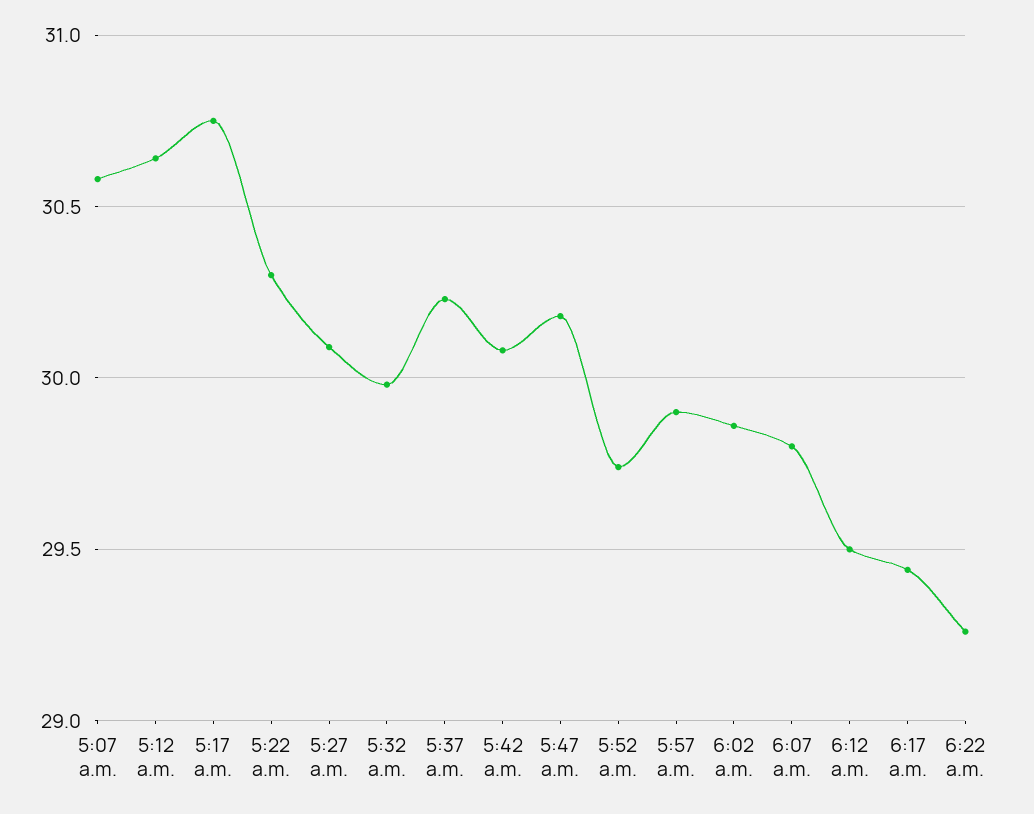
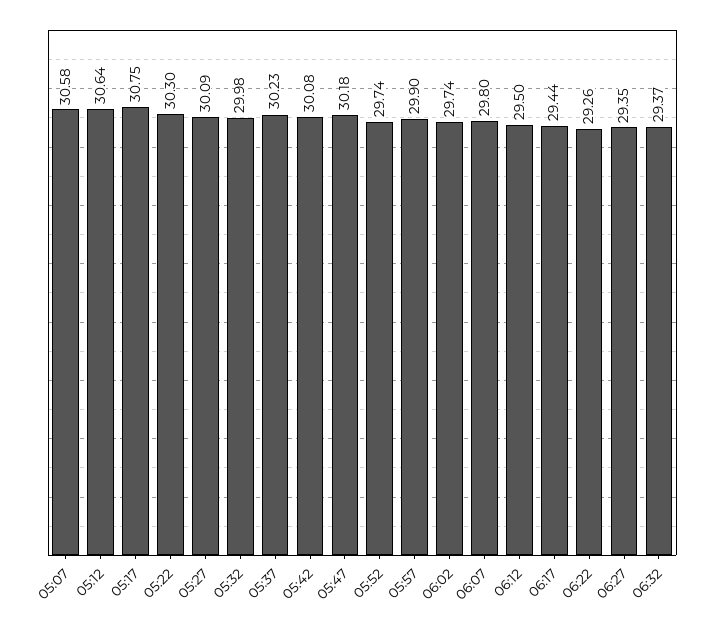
6:02 a.m.: 29.85 -> 29.74
06:27: none -> 29.35
06:32: none -> 29.37

